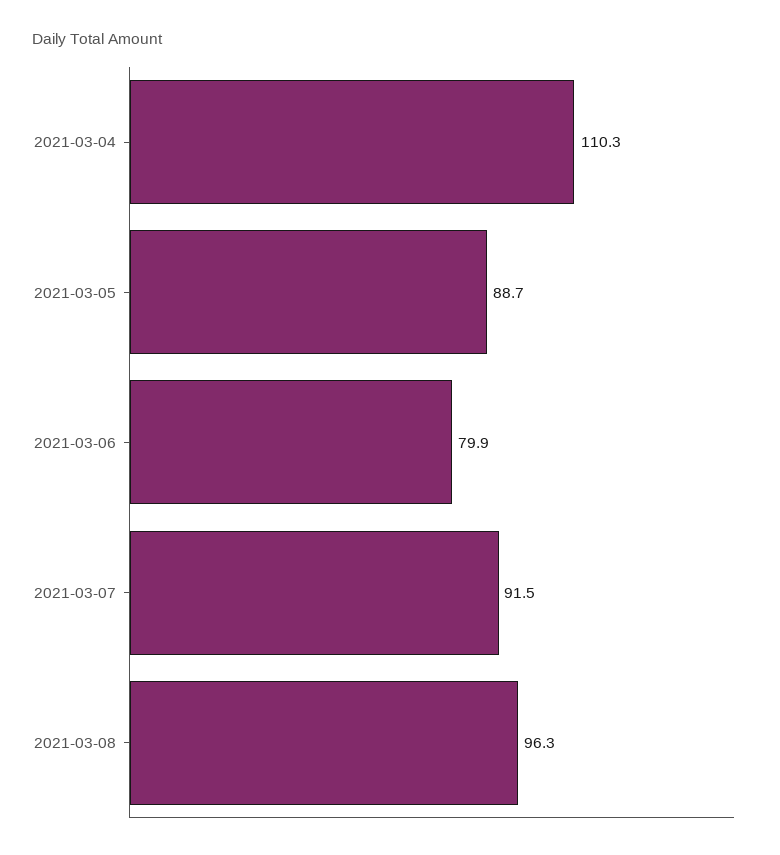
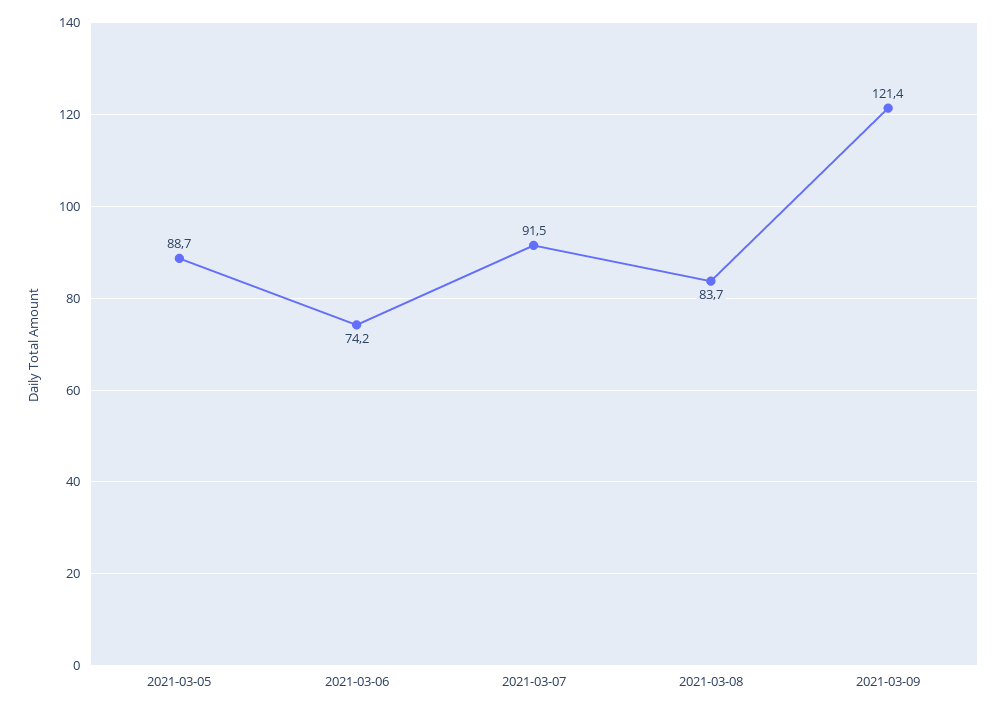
2021-03-04: 110.3 -> none
2021-03-06: 79.9 -> 74.2
2021-03-08: 96.3 -> 83.7
2021-03-09: none -> 121.4

